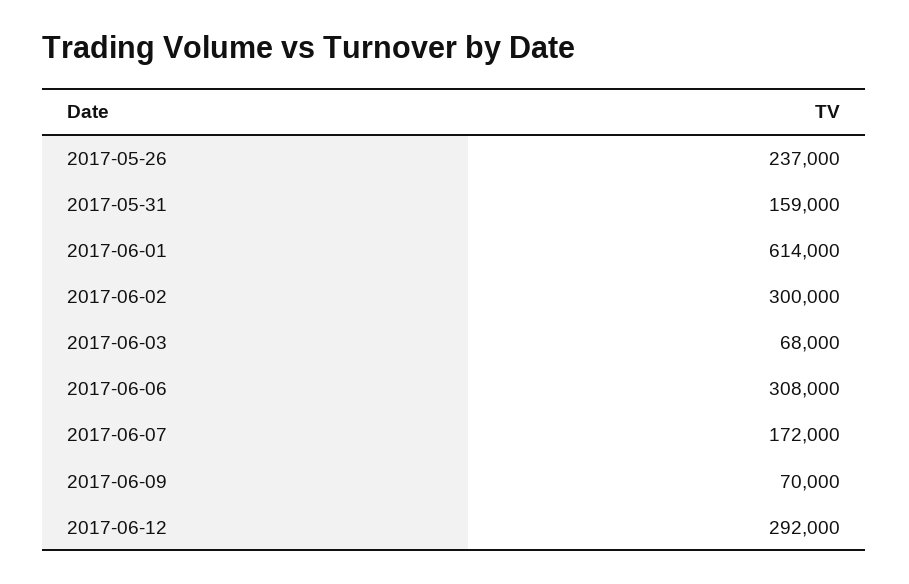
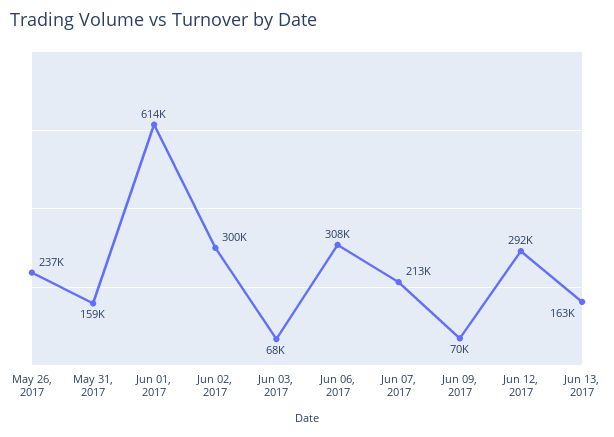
2017-06-07: 172000 -> 213000
Jun 13, 2017: none -> 163000

